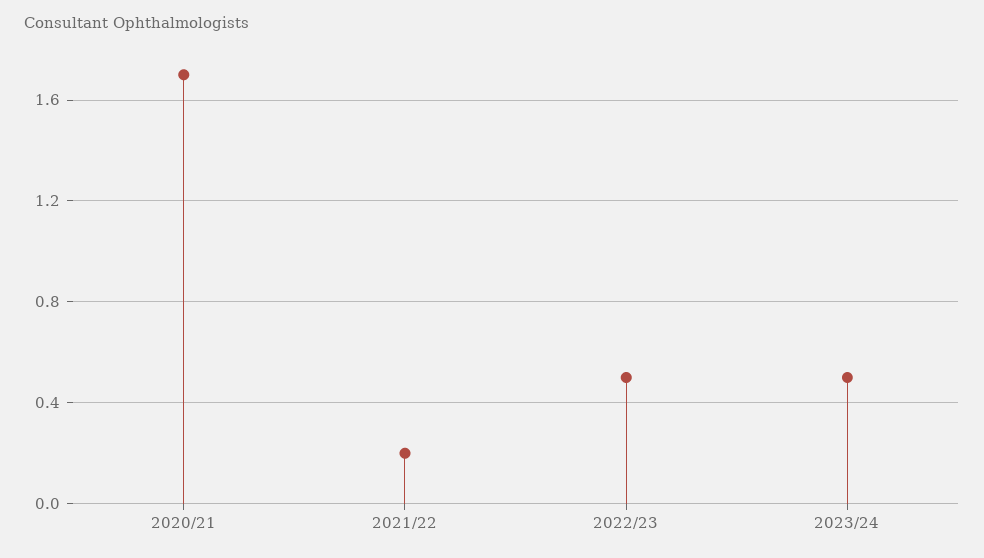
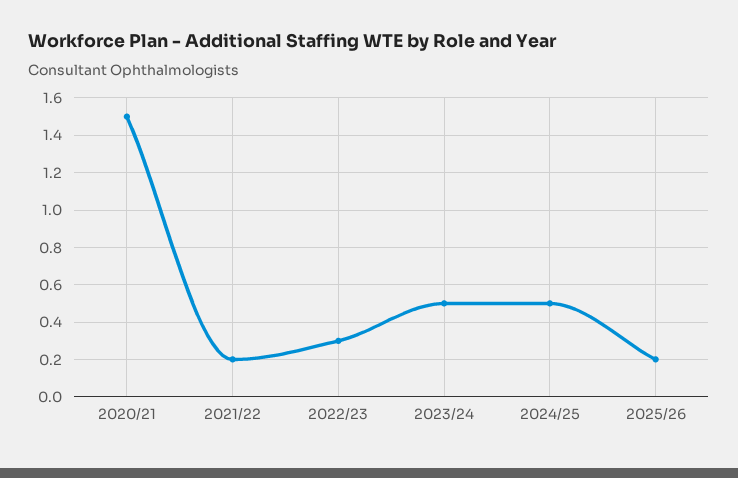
2020/21: 1.7 -> 1.5
2022/23: 0.5 -> 0.3
2024/25: none -> 0.5
2025/26: none -> 0.2

